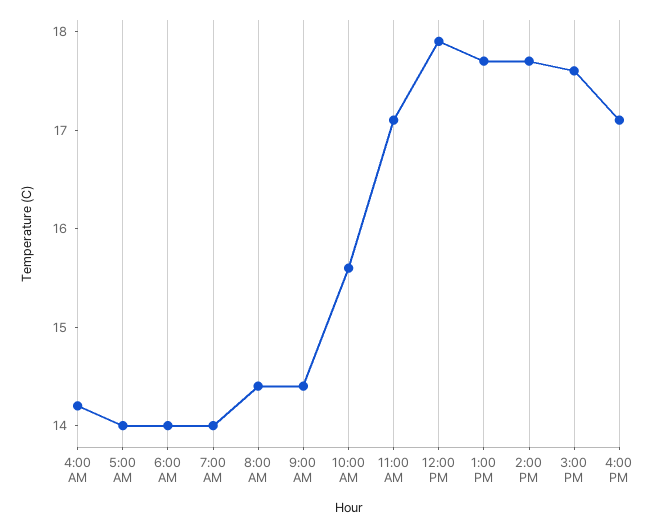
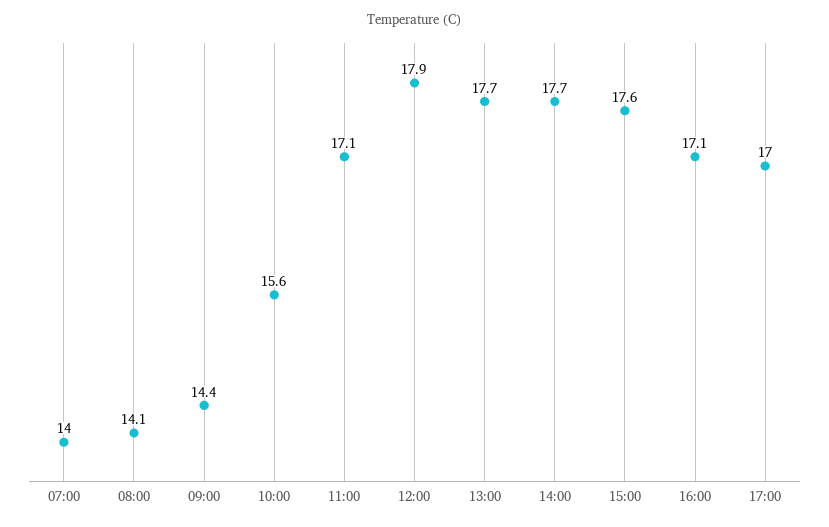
4:00 AM: 14.2 -> none
5:00 AM: 14 -> none
6:00 AM: 14 -> none
8:00 AM: 14.4 -> 14.1
17:00: none -> 17

